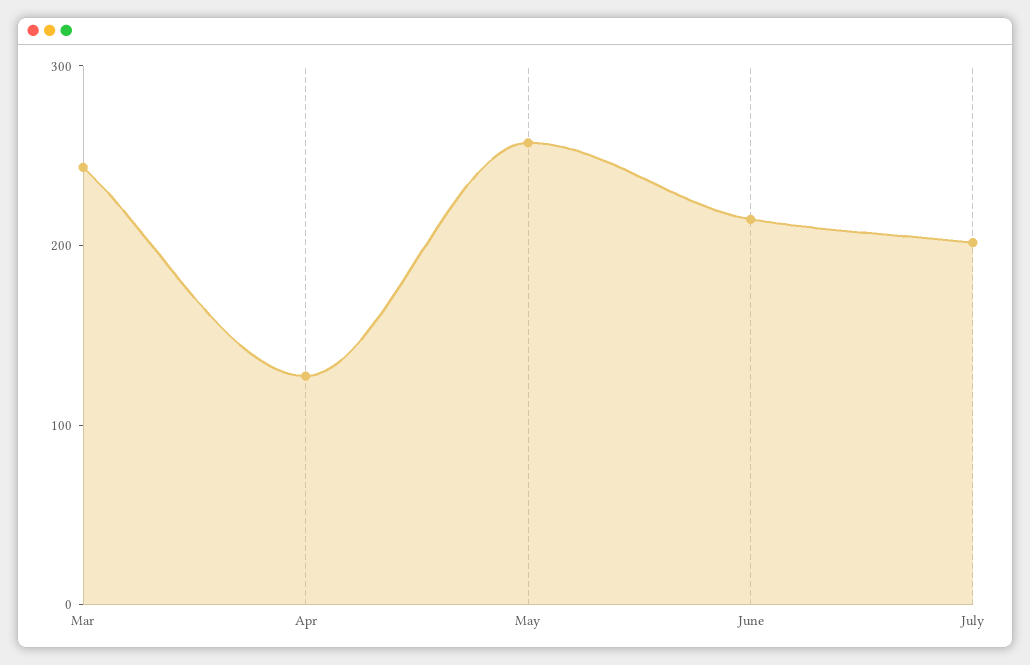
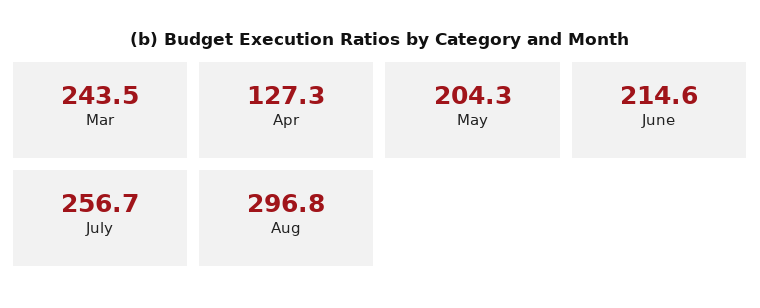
May: 260 -> 204.3
July: 200 -> 256.7
Aug: none -> 296.8

